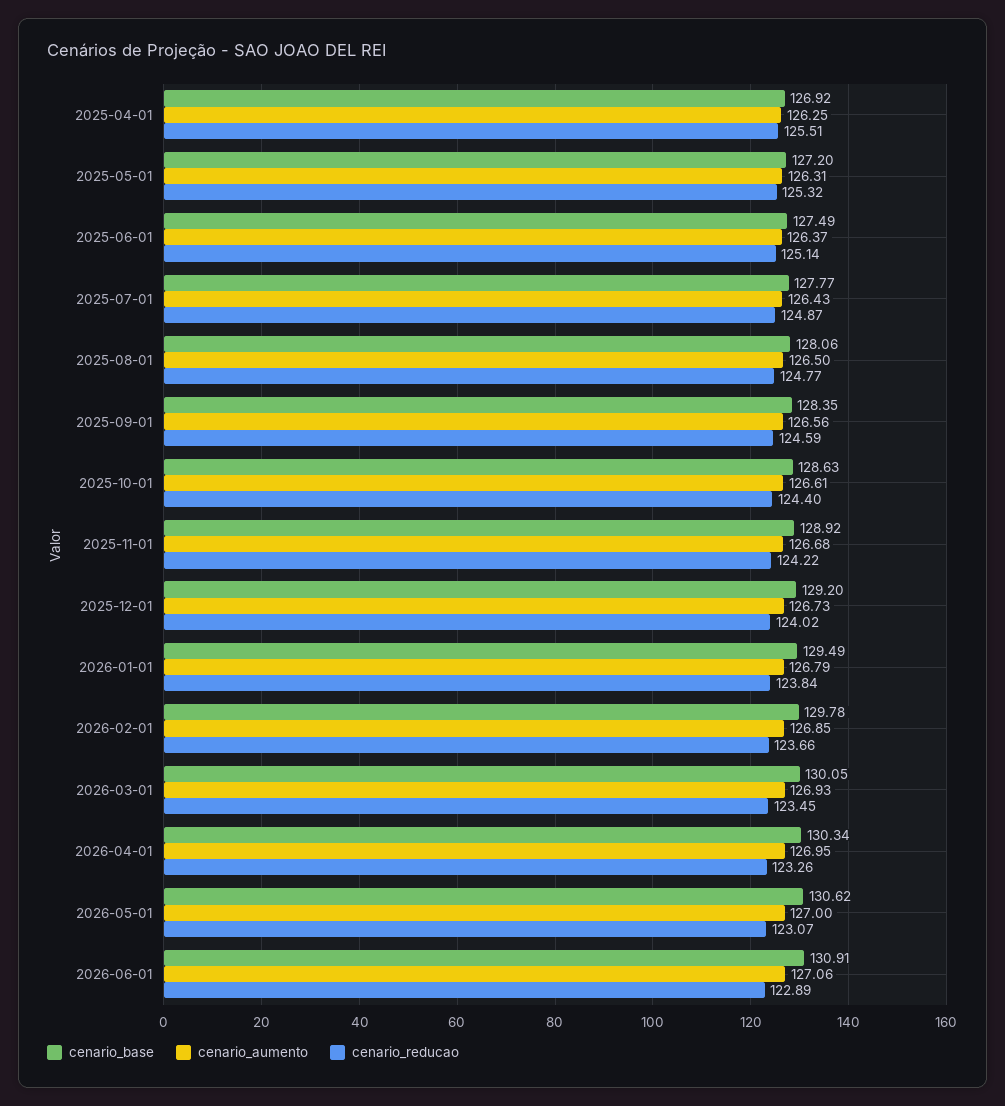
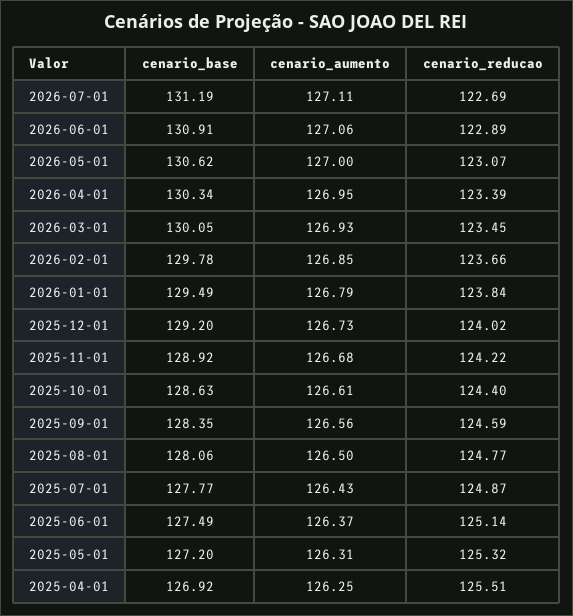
cenario_reducao, 2026-04-01: 123.26 -> 123.39
cenario_base, 2026-07-01: none -> 131.19
cenario_aumento, 2026-07-01: none -> 127.11
cenario_reducao, 2026-07-01: none -> 122.69

